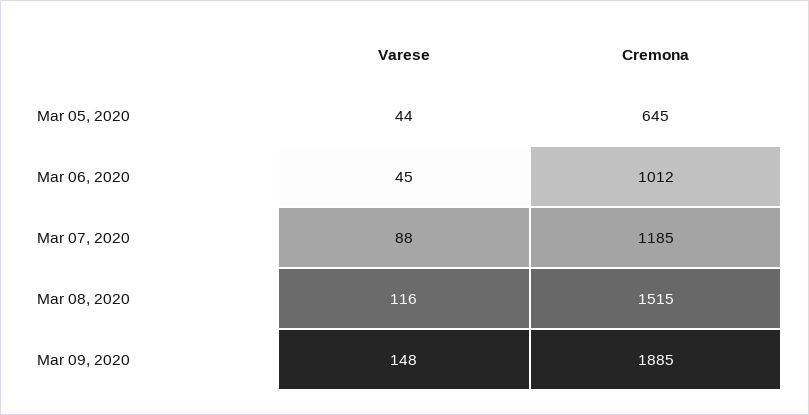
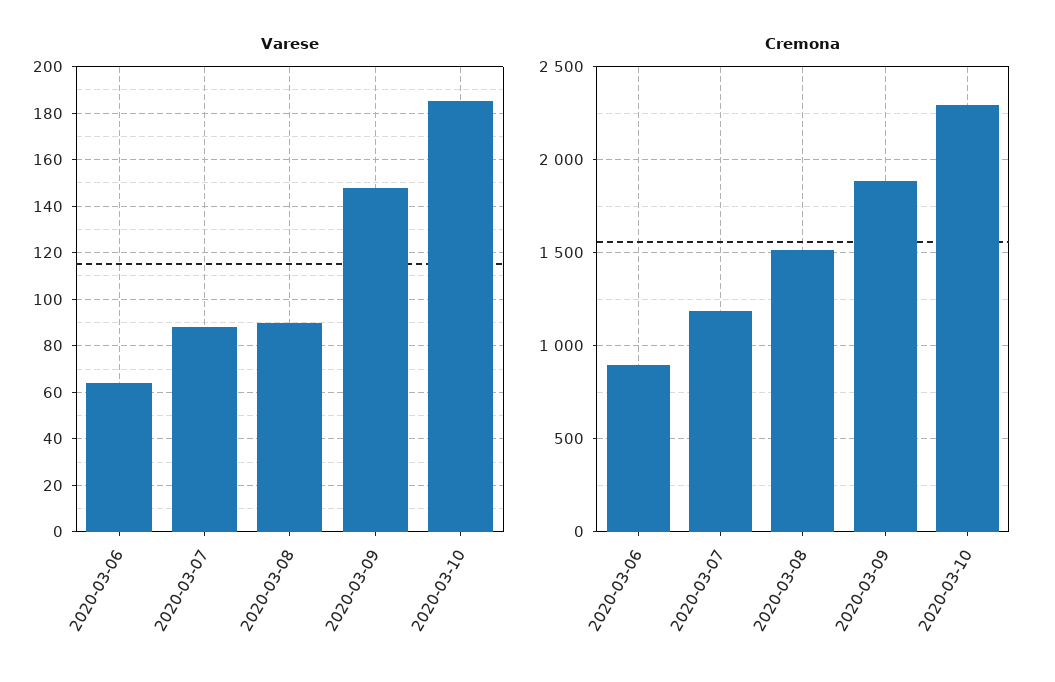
Varese, Mar 05, 2020: 44 -> none
Cremona, Mar 05, 2020: 645 -> none
Varese, Mar 06, 2020: 45 -> 65
Cremona, Mar 06, 2020: 1012 -> 900
Varese, Mar 08, 2020: 116 -> 90
Varese, 2020-03-10: none -> 185
Cremona, 2020-03-10: none -> 2300

